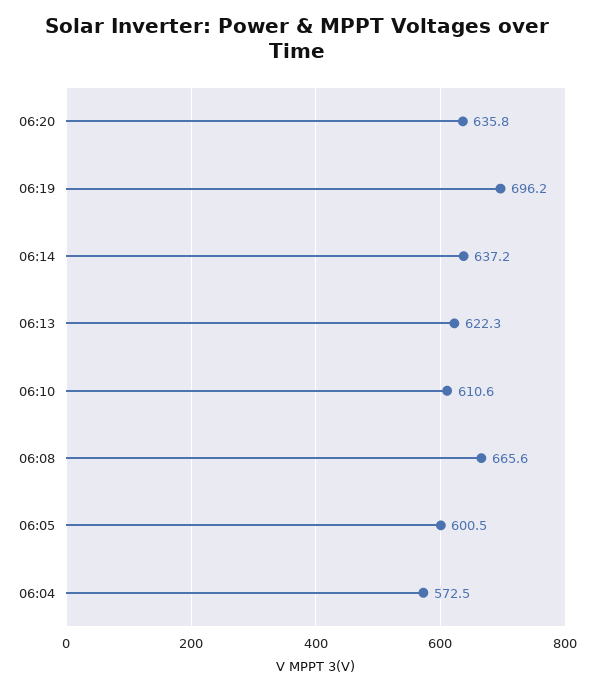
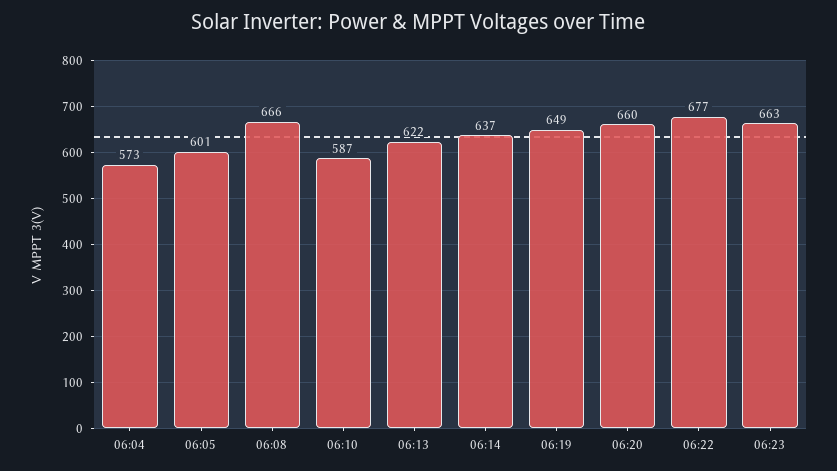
06:20: 635.8 -> 660
06:19: 696.2 -> 649
06:10: 610.6 -> 587
06:22: none -> 677
06:23: none -> 663

